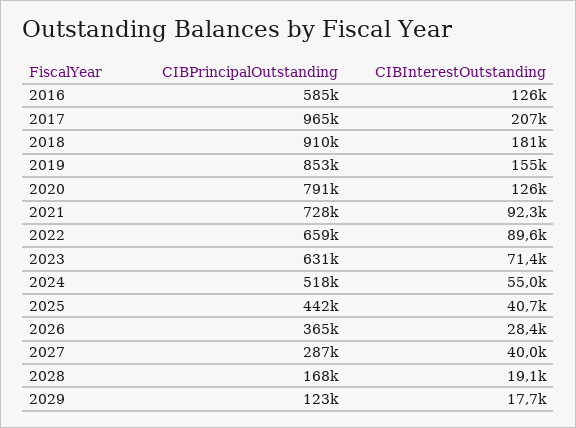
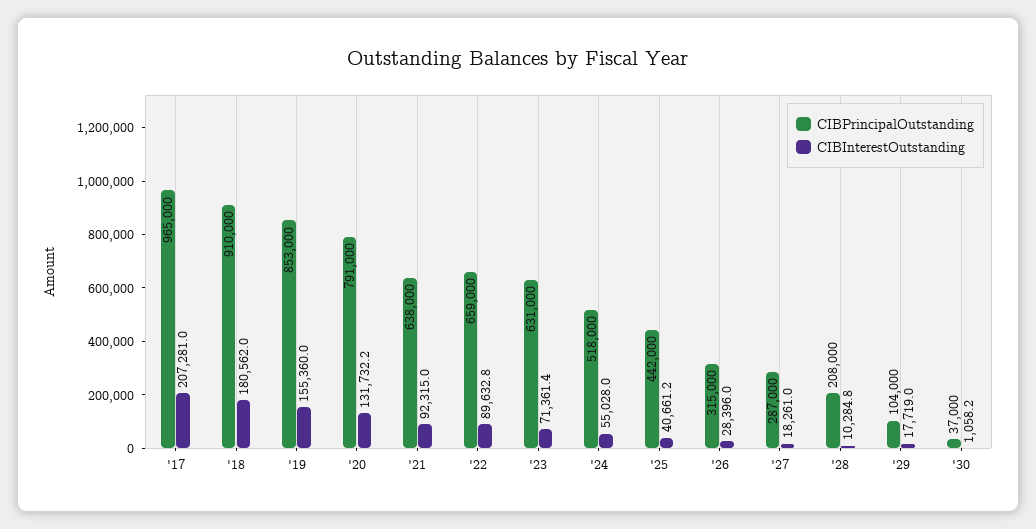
CIBPrincipalOutstanding, 2016: 585000 -> none
CIBInterestOutstanding, 2016: 126000 -> none
CIBInterestOutstanding, 2020: 126000 -> 131732.2
CIBPrincipalOutstanding, 2021: 728000 -> 638000
CIBPrincipalOutstanding, 2026: 365000 -> 315000
CIBInterestOutstanding, 2027: 40000 -> 18261
CIBPrincipalOutstanding, 2028: 168000 -> 208000
CIBInterestOutstanding, 2028: 19100 -> 10284.8
CIBPrincipalOutstanding, 2029: 123000 -> 104000
CIBPrincipalOutstanding, '30: none -> 37000
CIBInterestOutstanding, '30: none -> 1058.2

